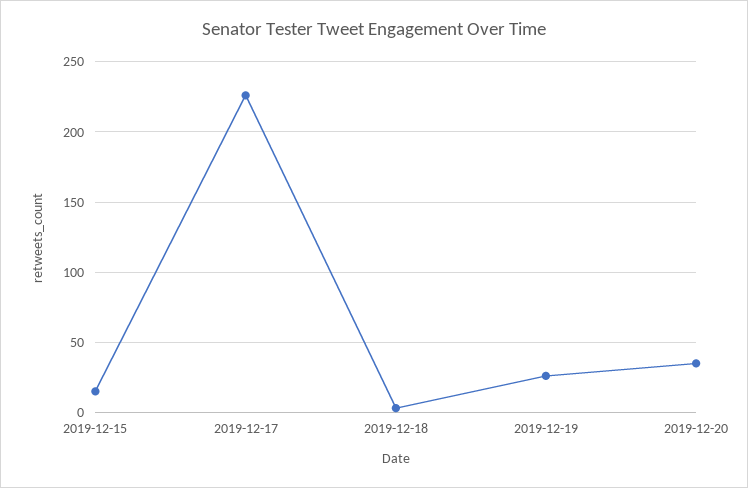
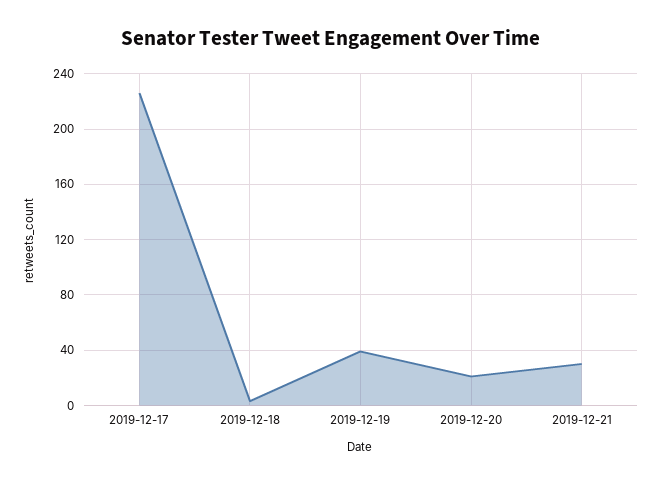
2019-12-15: 15 -> none
2019-12-19: 25 -> 40
2019-12-20: 35 -> 20
2019-12-21: none -> 30

